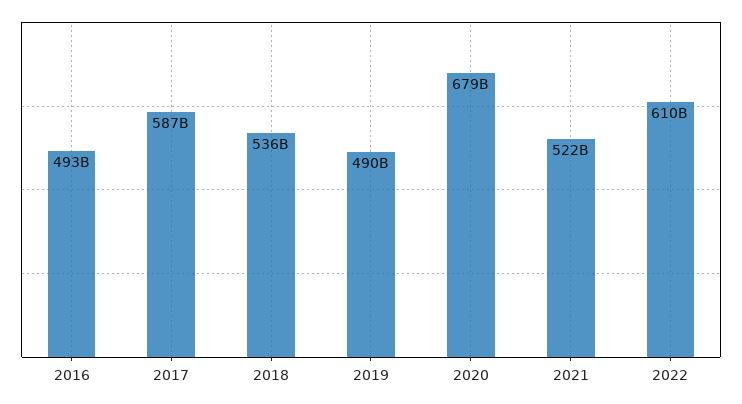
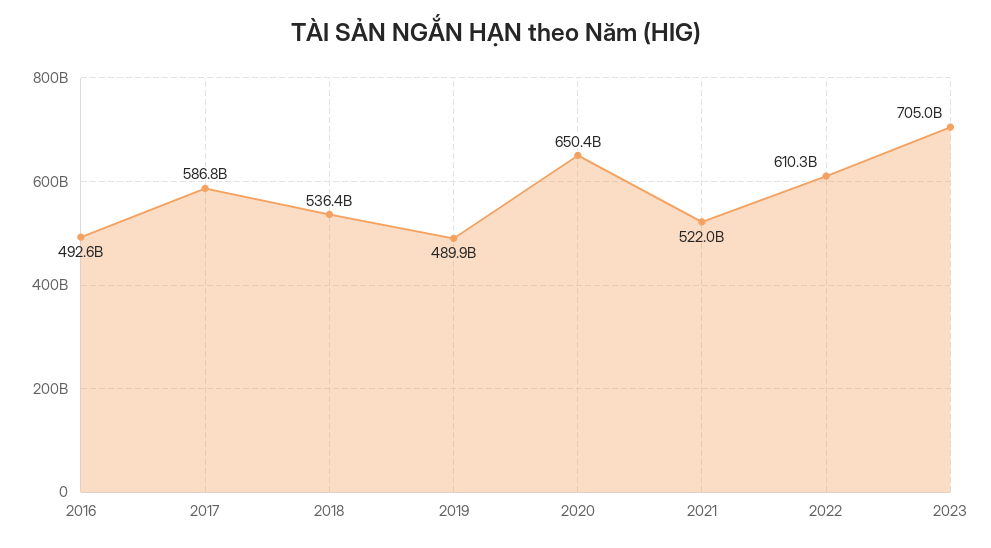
2020: 679000000000 -> 650400000000
2023: none -> 705000000000

